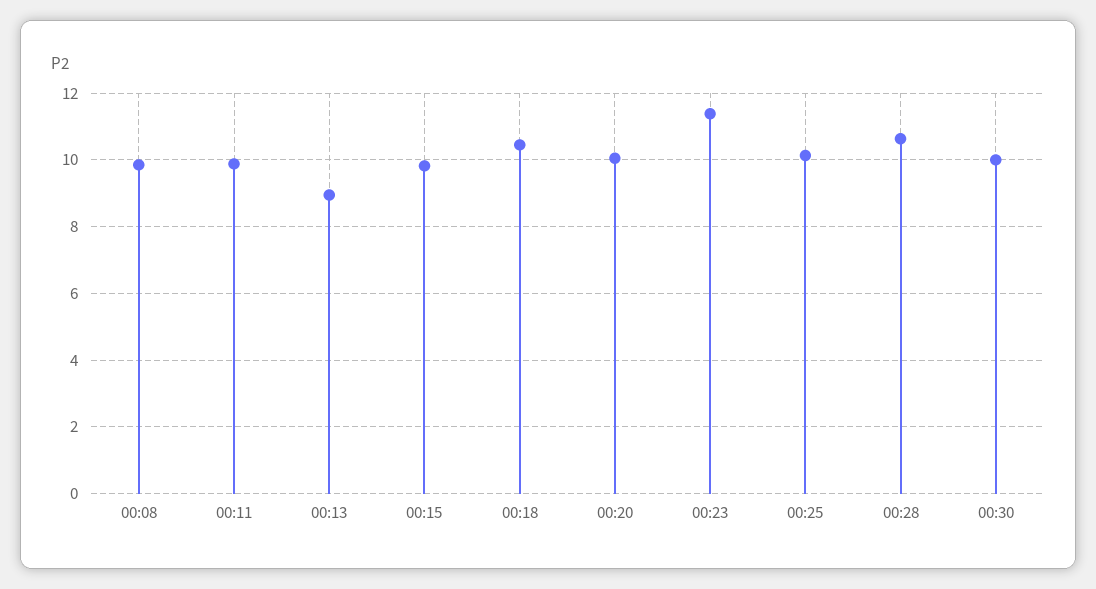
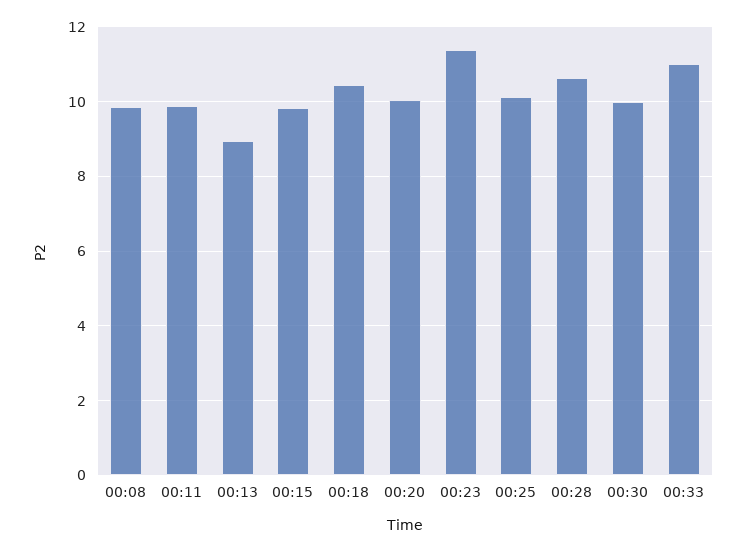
00:33: none -> 11

